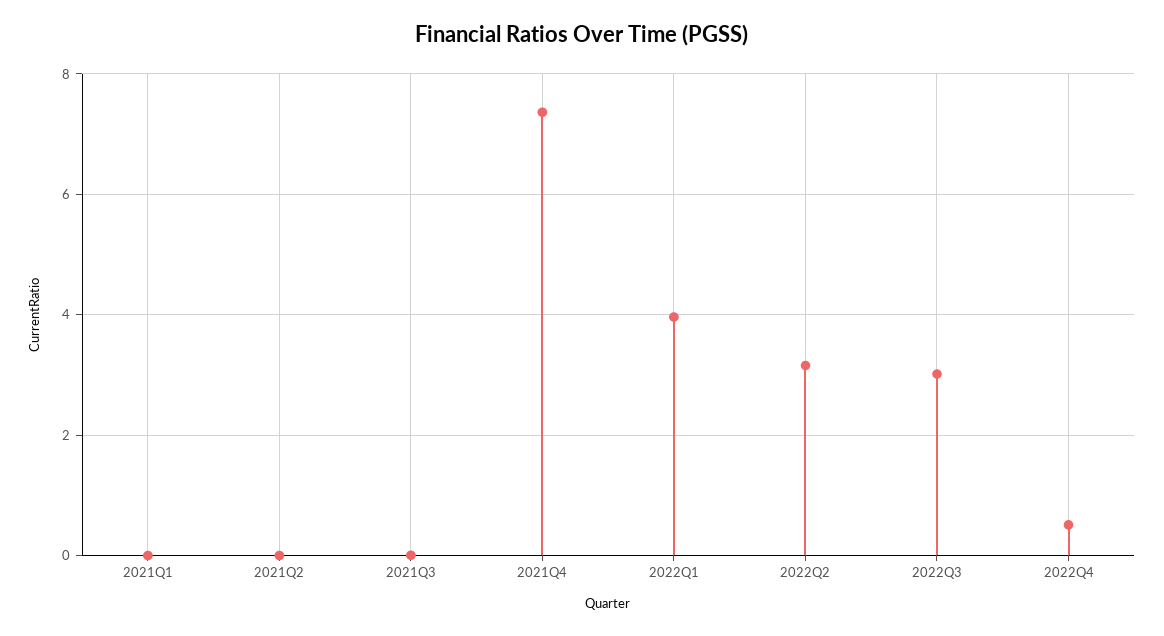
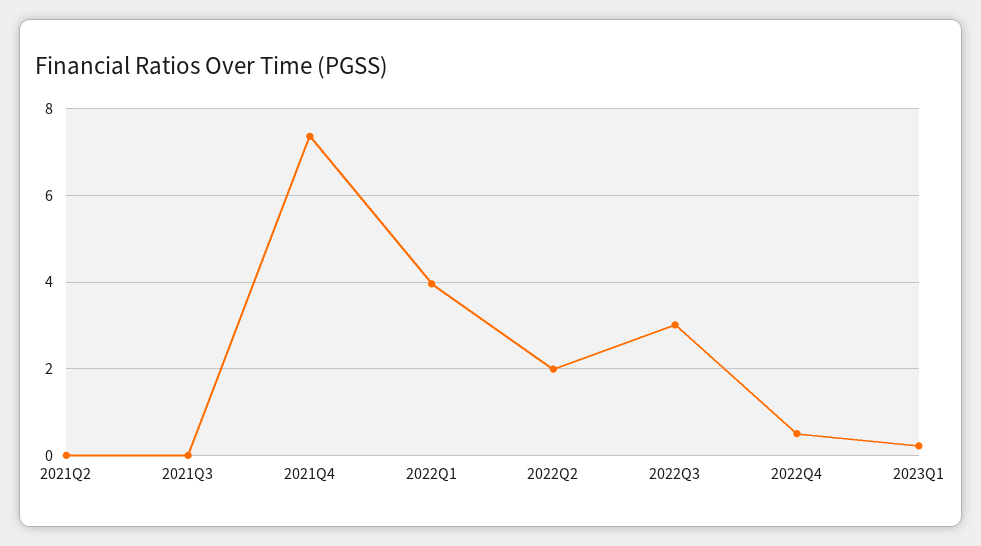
2021Q1: 0 -> none
2022Q2: 3.2 -> 2
2023Q1: none -> 0.2

